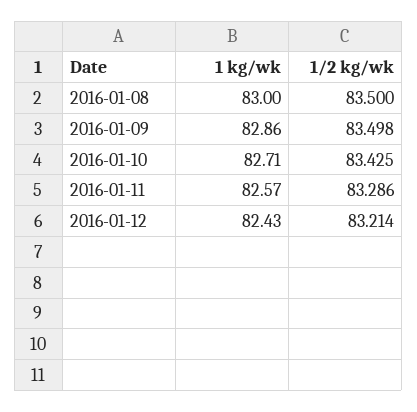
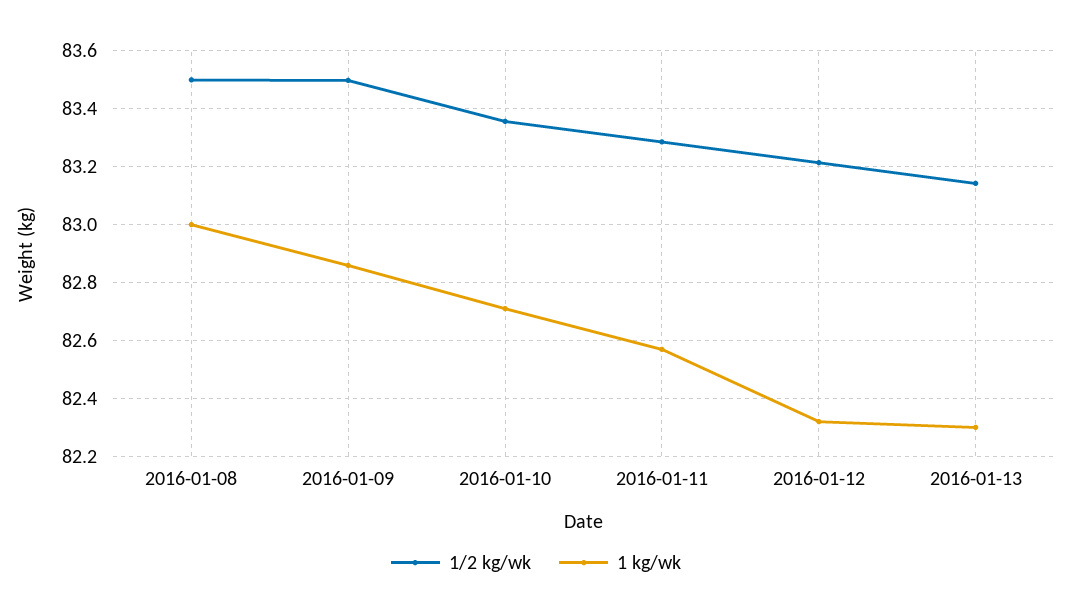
1/2 kg/wk, 2016-01-10: 83.425 -> 83.35
1 kg/wk, 2016-01-12: 82.43 -> 82.325
1/2 kg/wk, 2016-01-13: none -> 83.15
1 kg/wk, 2016-01-13: none -> 82.3

